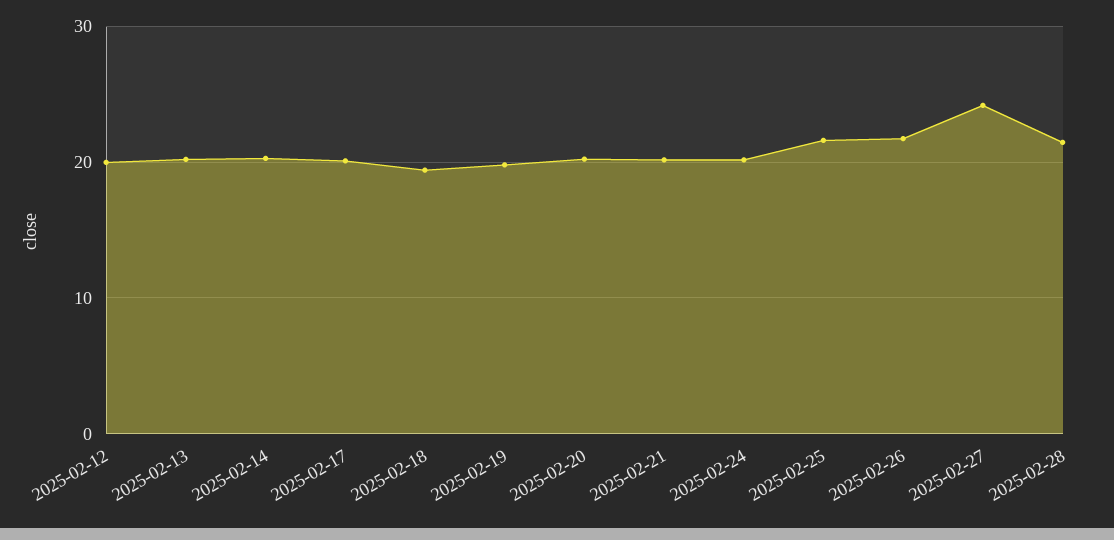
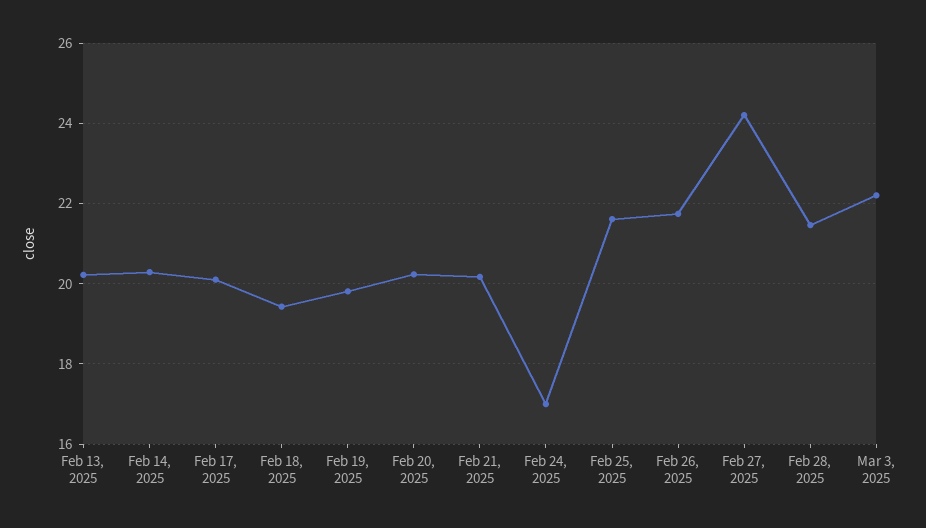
2025-02-12: 20 -> none
2025-02-24: 20 -> 17
Mar 3, 2025: none -> 22.2

